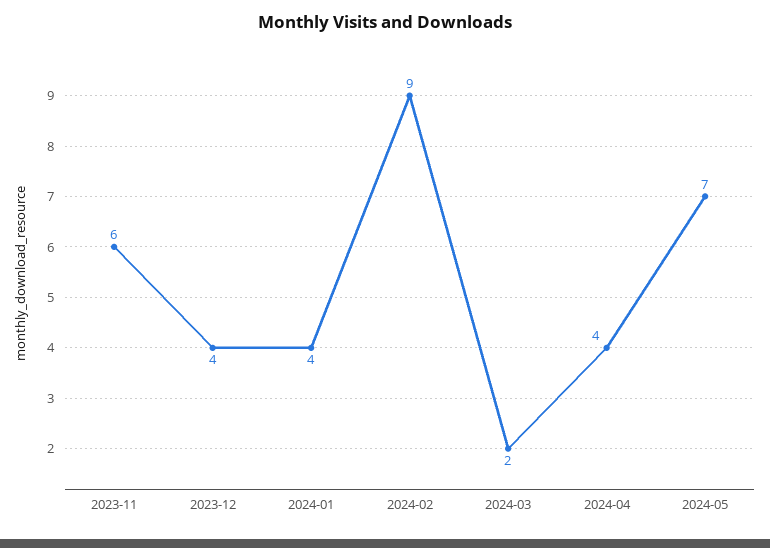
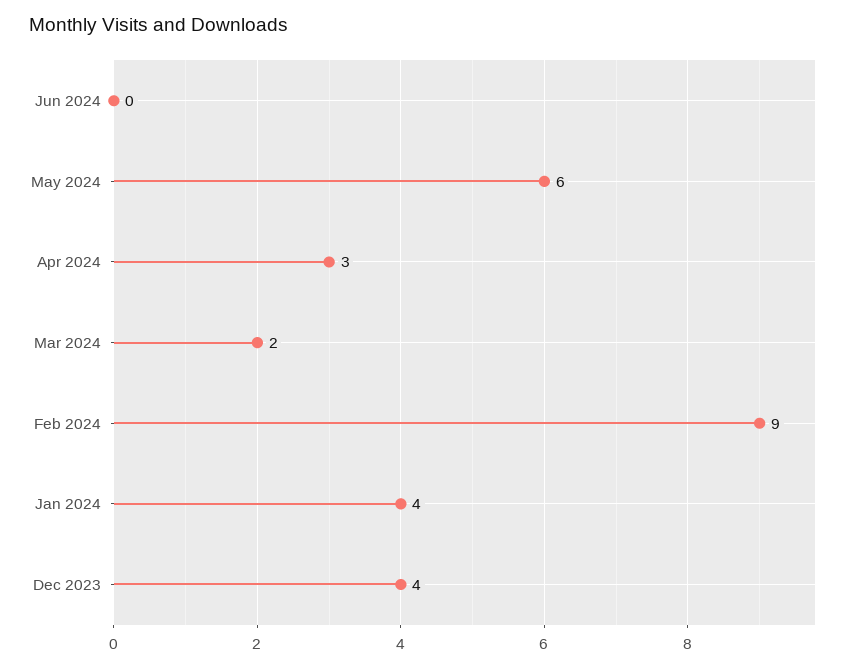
2023-11: 6 -> none
2024-04: 4 -> 3
2024-05: 7 -> 6
Jun 2024: none -> 0

